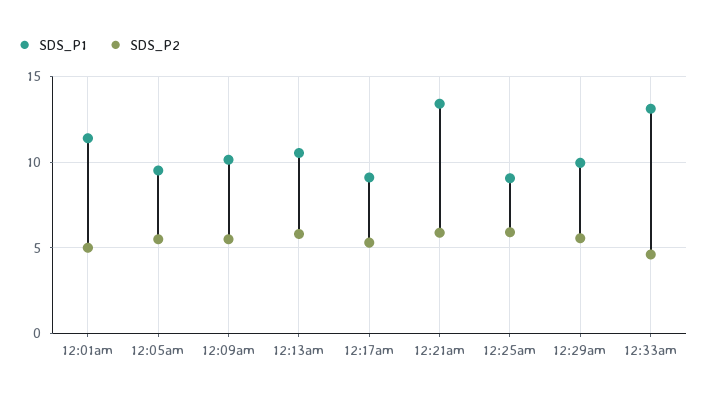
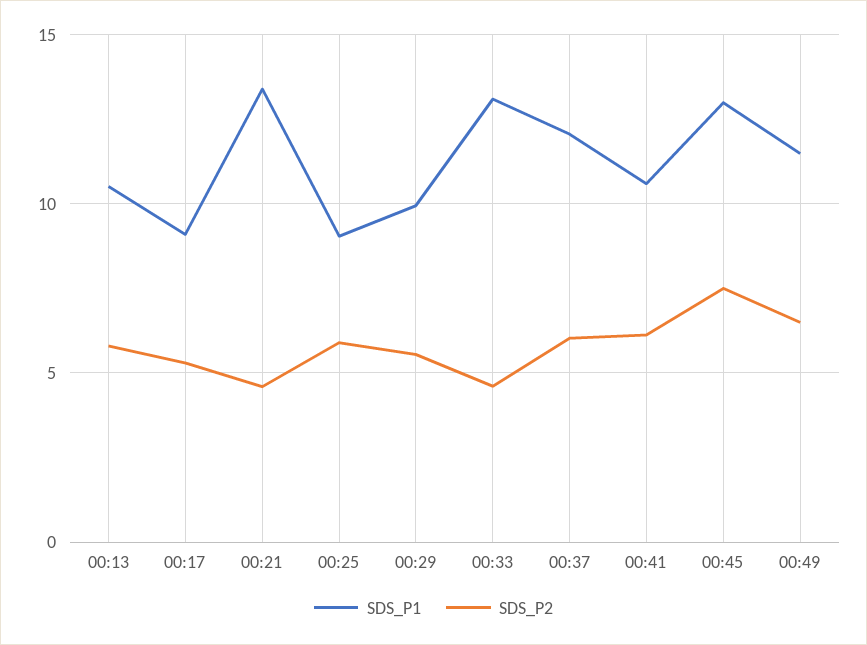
SDS_P1, 12:01am: 11.5 -> none
SDS_P2, 12:01am: 5 -> none
SDS_P1, 12:05am: 9.5 -> none
SDS_P2, 12:05am: 5.5 -> none
SDS_P1, 12:09am: 10 -> none
SDS_P2, 12:09am: 5.5 -> none
SDS_P2, 12:21am: 6 -> 4.5
SDS_P1, 00:37: none -> 12
SDS_P2, 00:37: none -> 6
SDS_P1, 00:41: none -> 10.5
SDS_P2, 00:41: none -> 6
SDS_P1, 00:45: none -> 13
SDS_P2, 00:45: none -> 7.5
SDS_P1, 00:49: none -> 11.5
SDS_P2, 00:49: none -> 6.5

